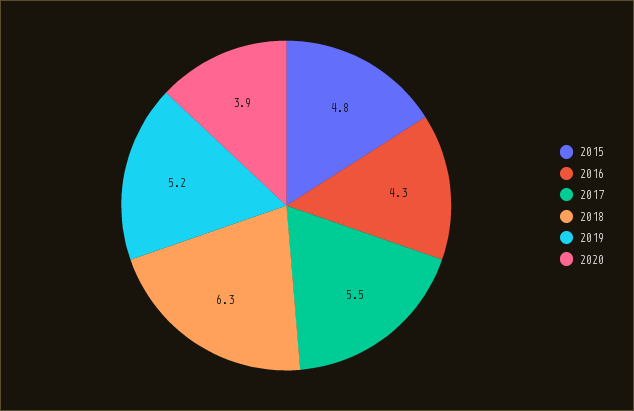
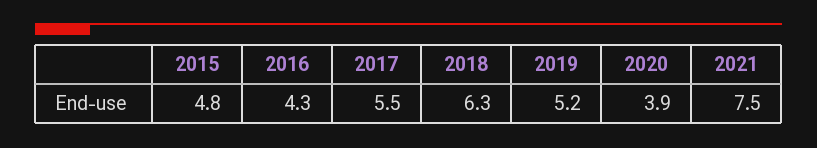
2021: none -> 7.5

